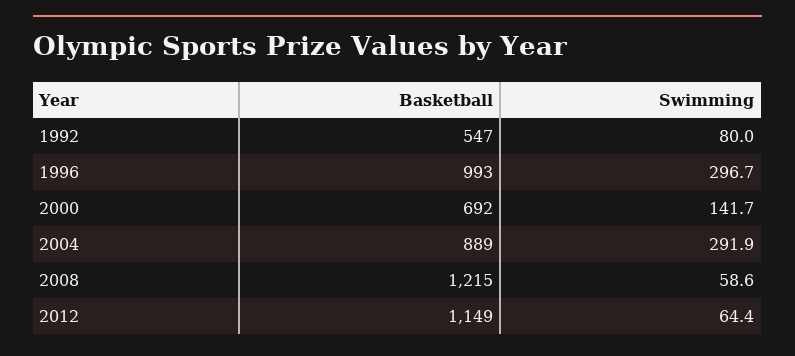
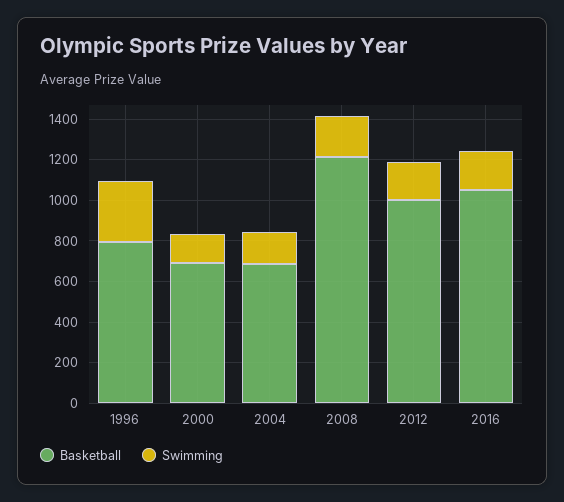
Basketball, 1992: 547 -> none
Swimming, 1992: 80 -> none
Basketball, 1996: 993 -> 800
Basketball, 2004: 889 -> 700
Swimming, 2004: 291.9 -> 150
Swimming, 2008: 58.6 -> 200
Basketball, 2012: 1149 -> 1000
Swimming, 2012: 64.4 -> 200
Basketball, 2016: none -> 1050
Swimming, 2016: none -> 200

